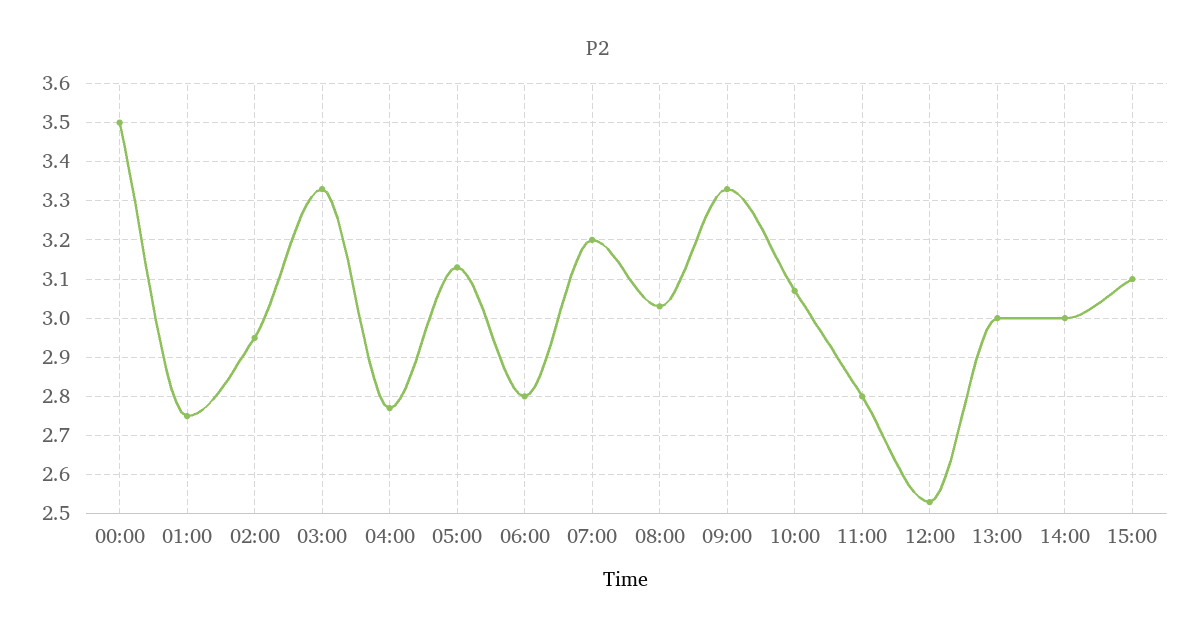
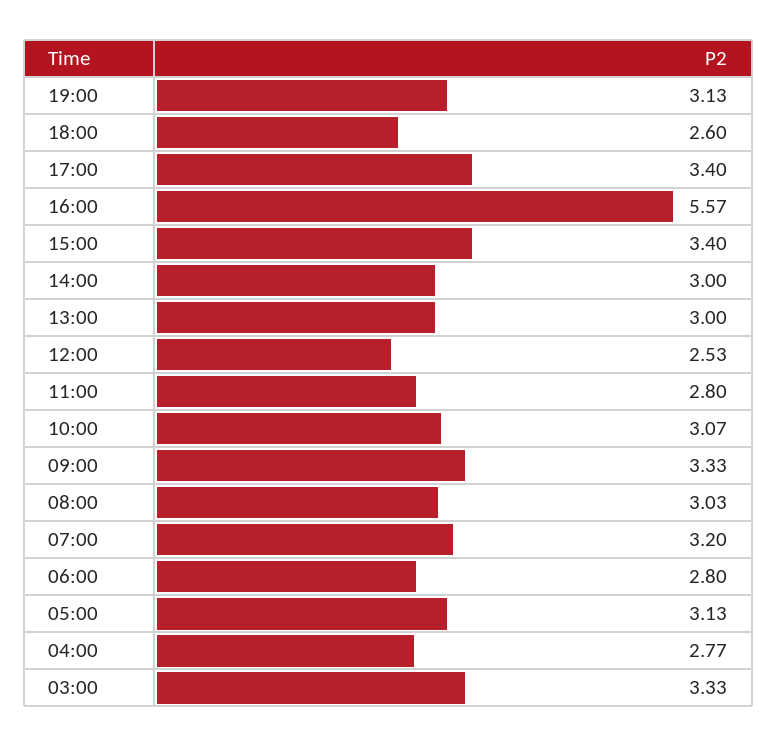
00:00: 3.5 -> none
01:00: 2.75 -> none
02:00: 2.95 -> none
15:00: 3.1 -> 3.4
19:00: none -> 3.13
18:00: none -> 2.6
17:00: none -> 3.4
16:00: none -> 5.57

